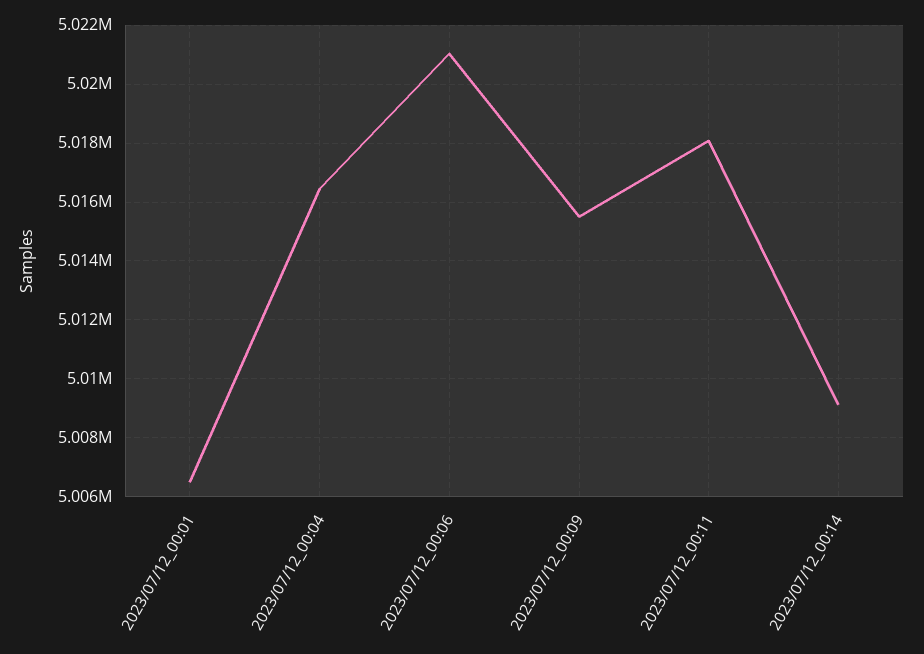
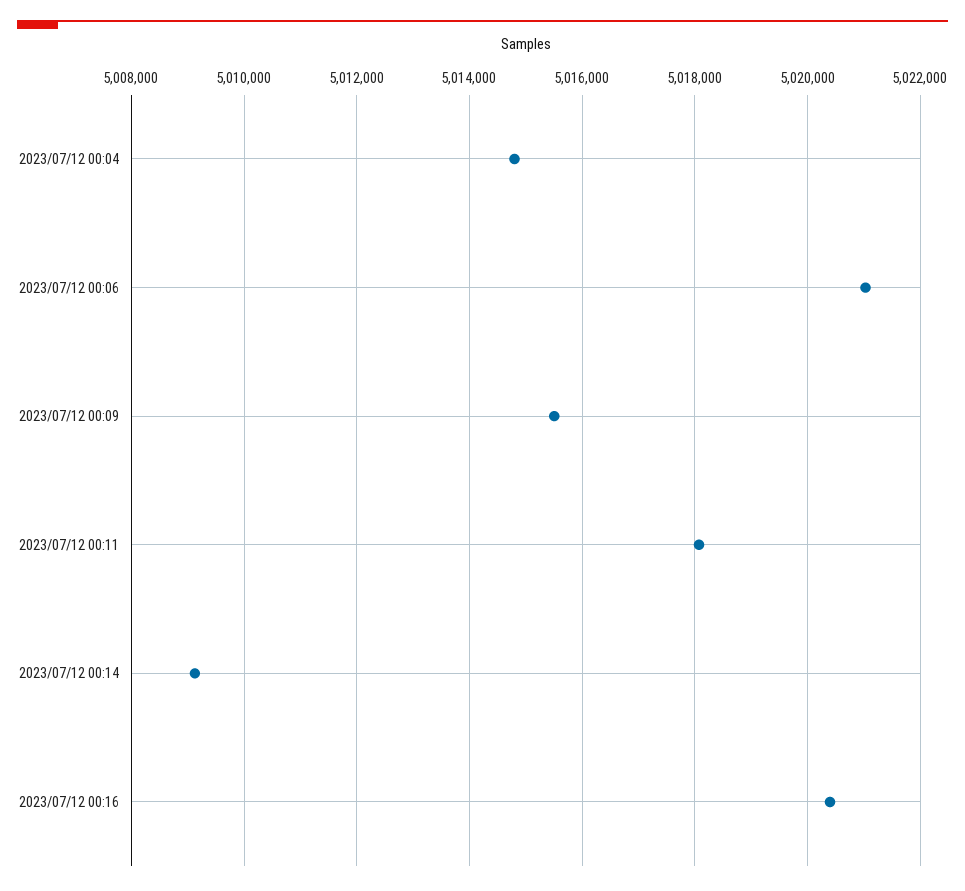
2023/07/12_00:01: 5006500 -> none
2023/07/12_00:04: 5016500 -> 5014800
2023/07/12 00:16: none -> 5020400

